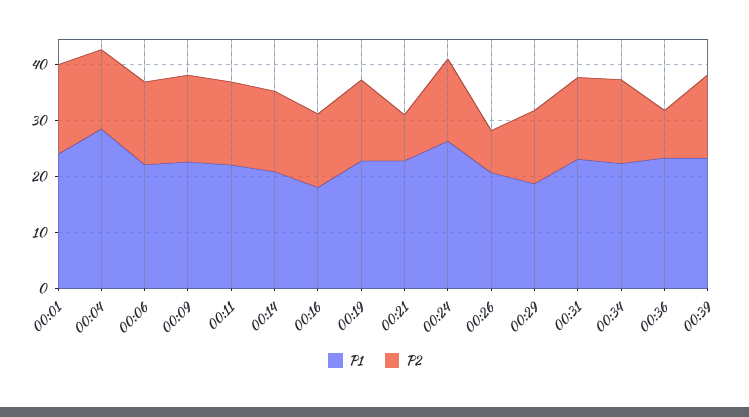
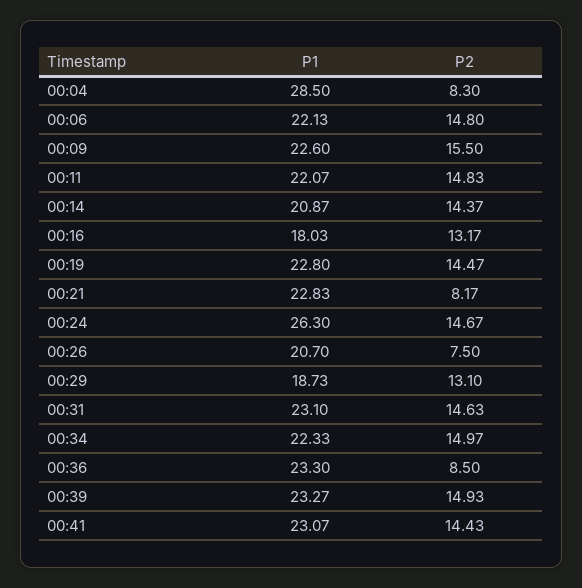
P1, 00:01: 24 -> none
P2, 00:01: 16 -> none
P2, 00:04: 14 -> 8.3
P1, 00:41: none -> 23.07
P2, 00:41: none -> 14.43

